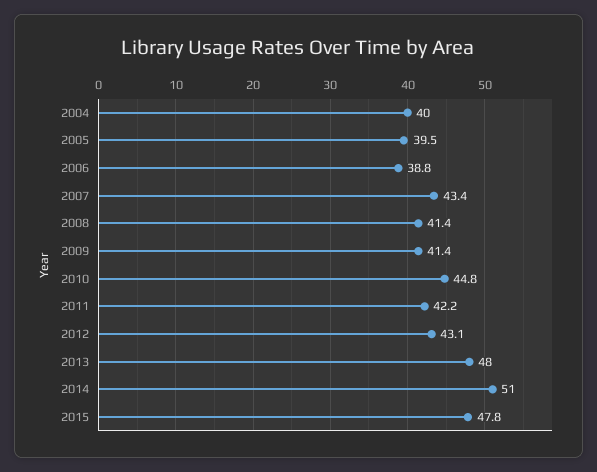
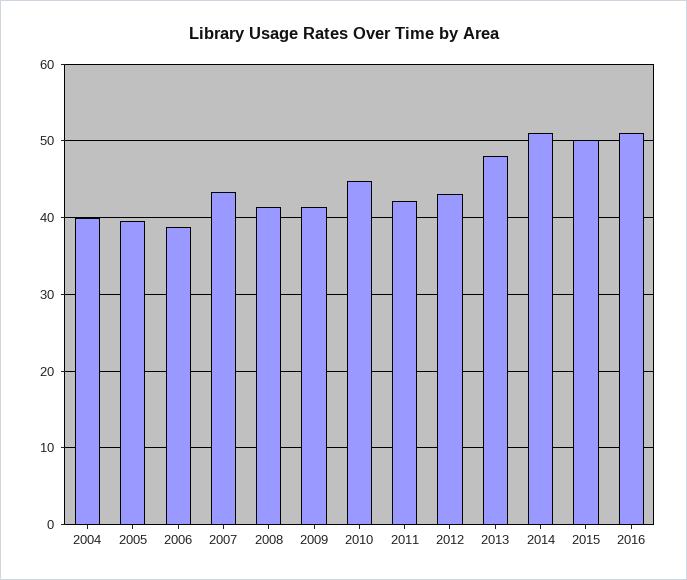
2015: 47.8 -> 50
2016: none -> 51

